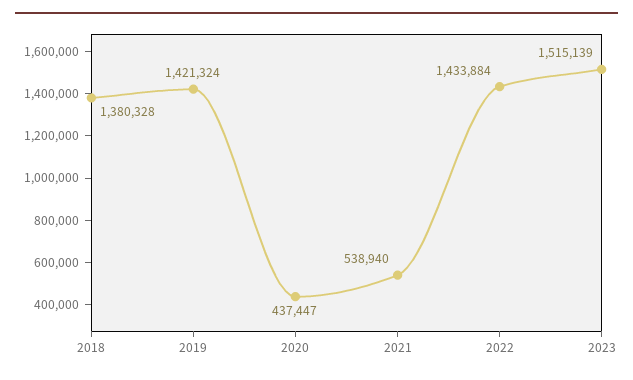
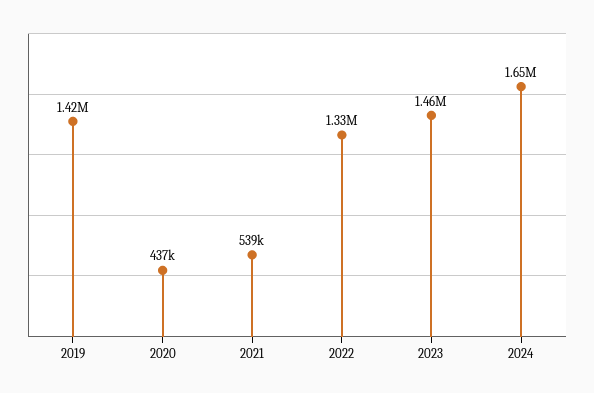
2018: 1380328 -> none
2022: 1433884 -> 1330000
2023: 1515139 -> 1460000
2024: none -> 1650000

